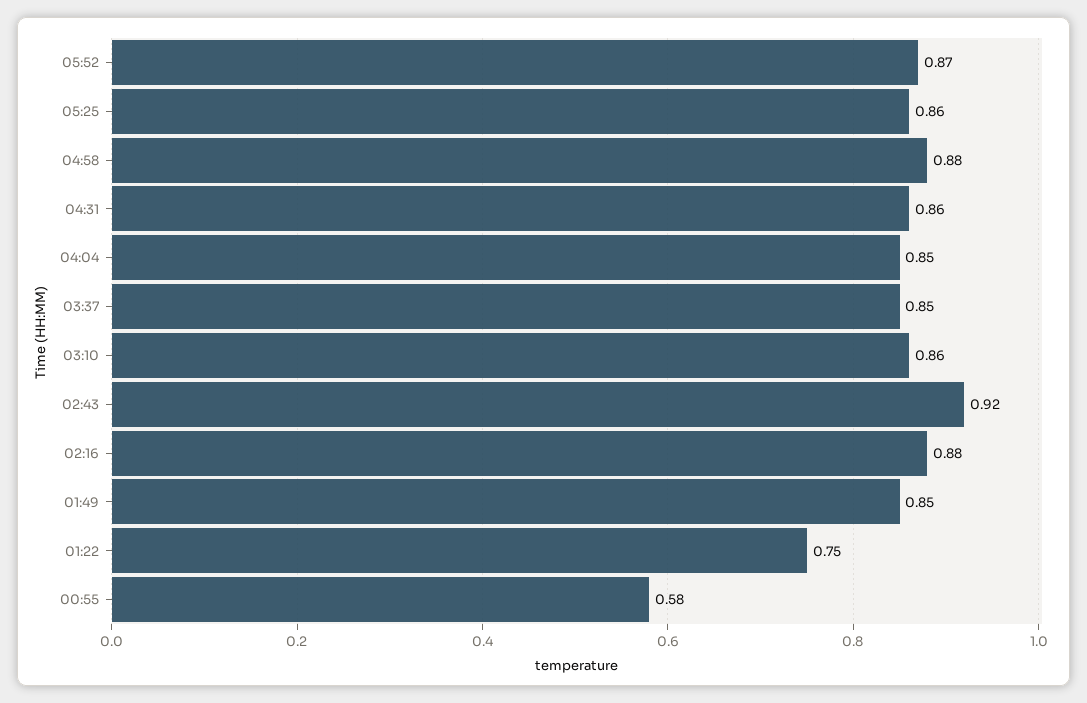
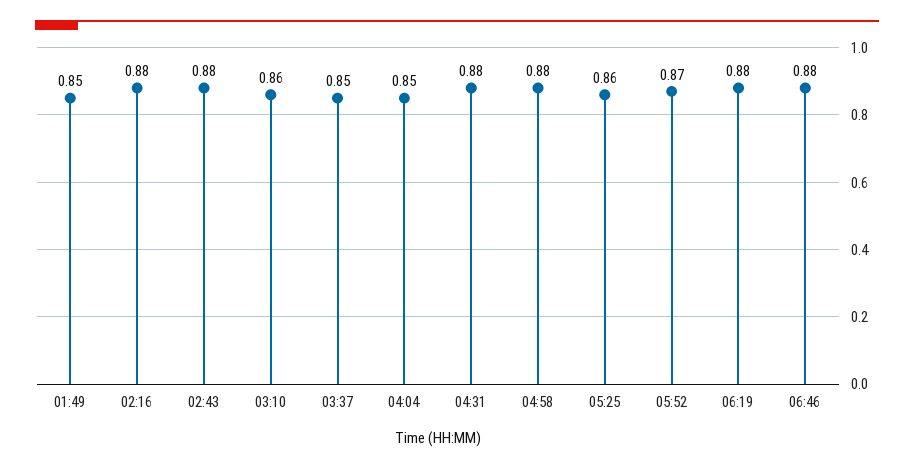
04:31: 0.86 -> 0.88
02:43: 0.92 -> 0.88
01:22: 0.75 -> none
00:55: 0.58 -> none
06:19: none -> 0.88
06:46: none -> 0.88

